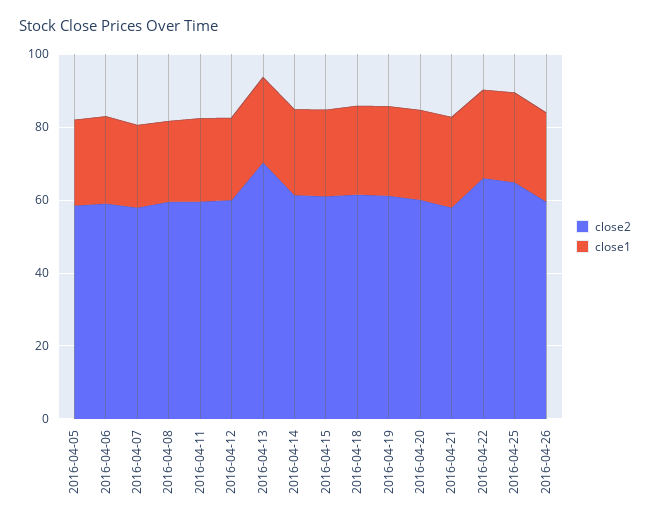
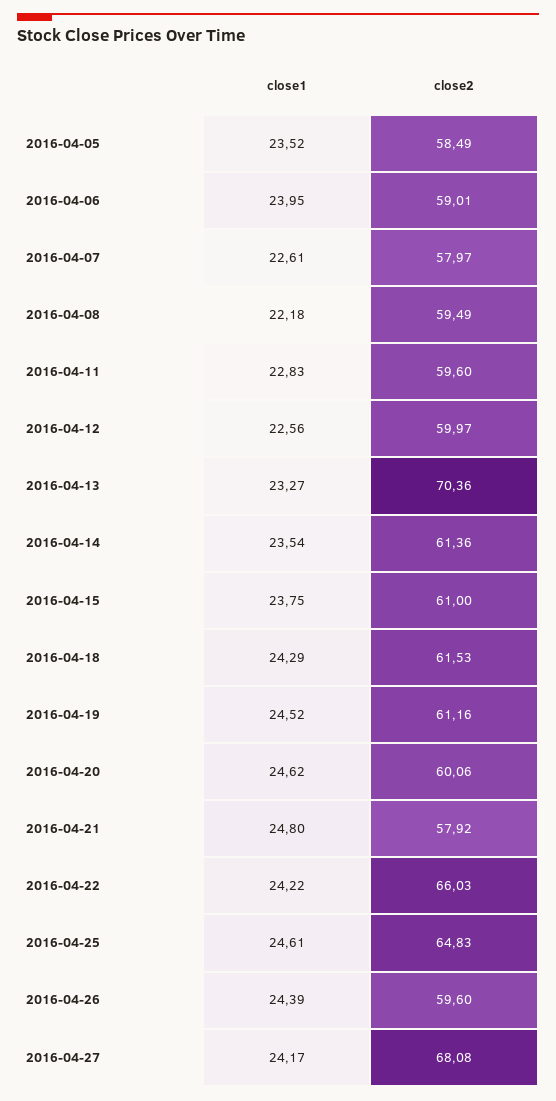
close1, 2016-04-27: none -> 24.17
close2, 2016-04-27: none -> 68.08

